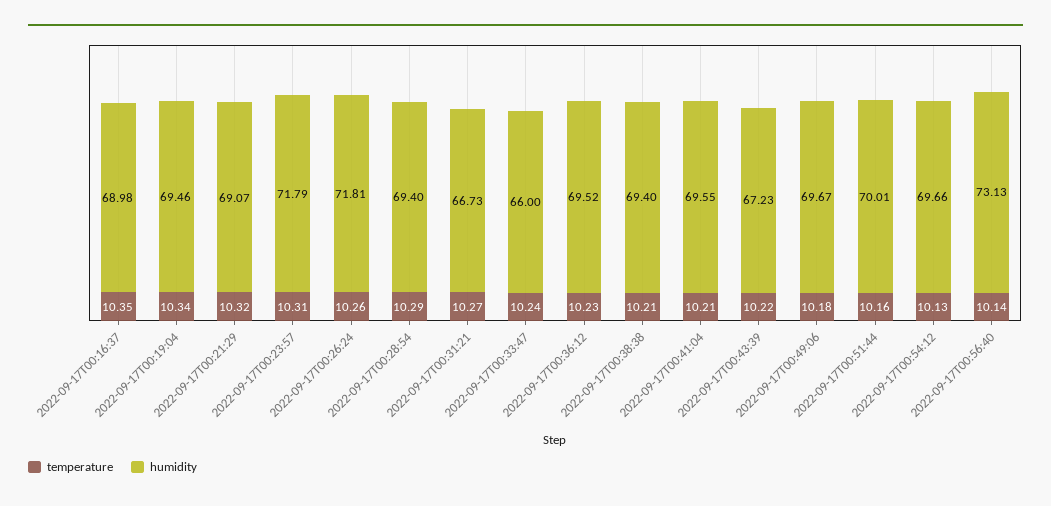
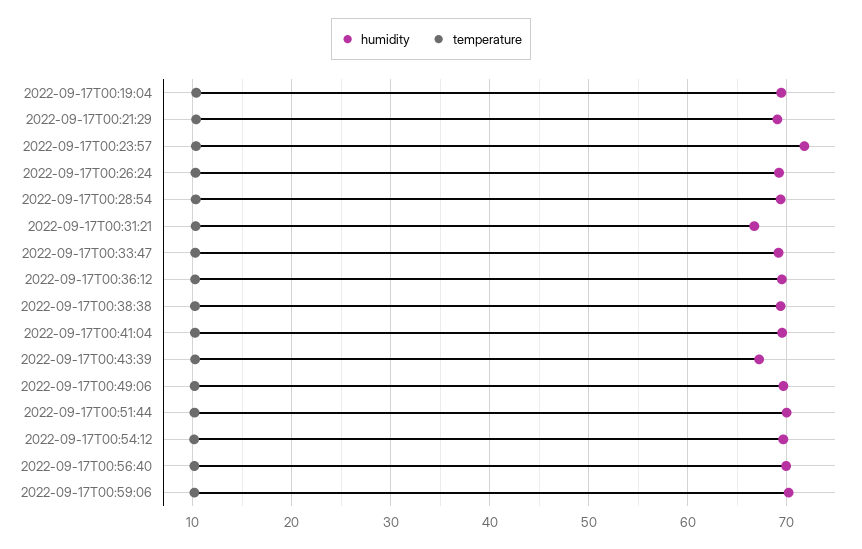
temperature, 2022-09-17T00:16:37: 10.35 -> none
humidity, 2022-09-17T00:16:37: 68.98 -> none
humidity, 2022-09-17T00:26:24: 71.81 -> 69
humidity, 2022-09-17T00:33:47: 66 -> 69
humidity, 2022-09-17T00:56:40: 73.13 -> 70
humidity, 2022-09-17T00:59:06: none -> 70
temperature, 2022-09-17T00:59:06: none -> 10

